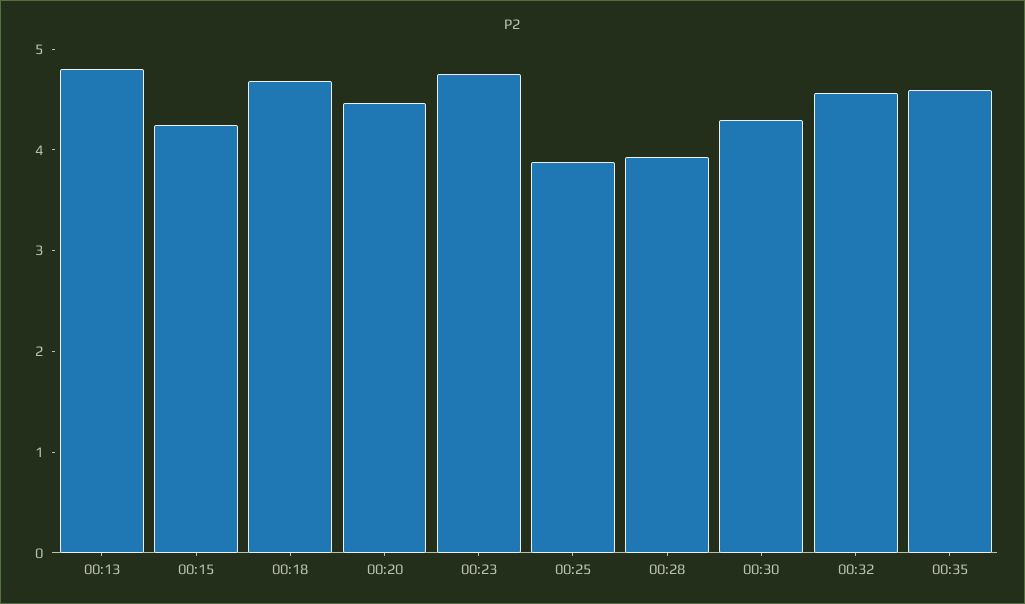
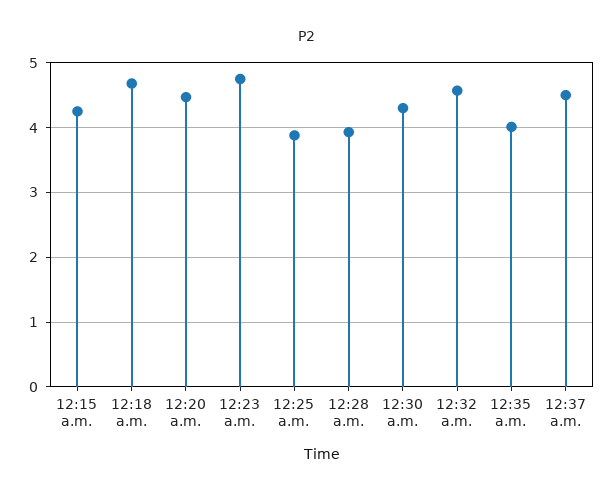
00:13: 4.8 -> none
00:35: 4.6 -> 4
12:37 a.m.: none -> 4.5

